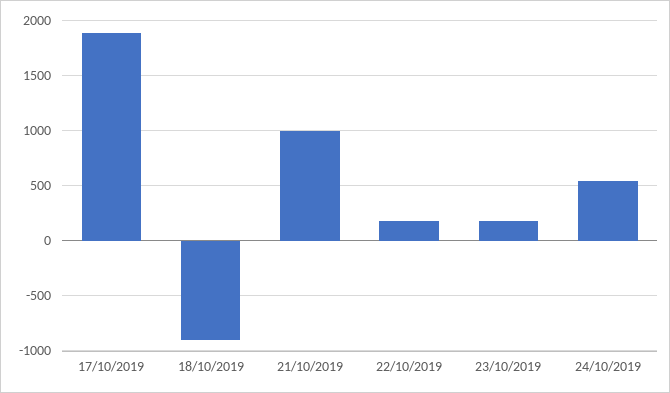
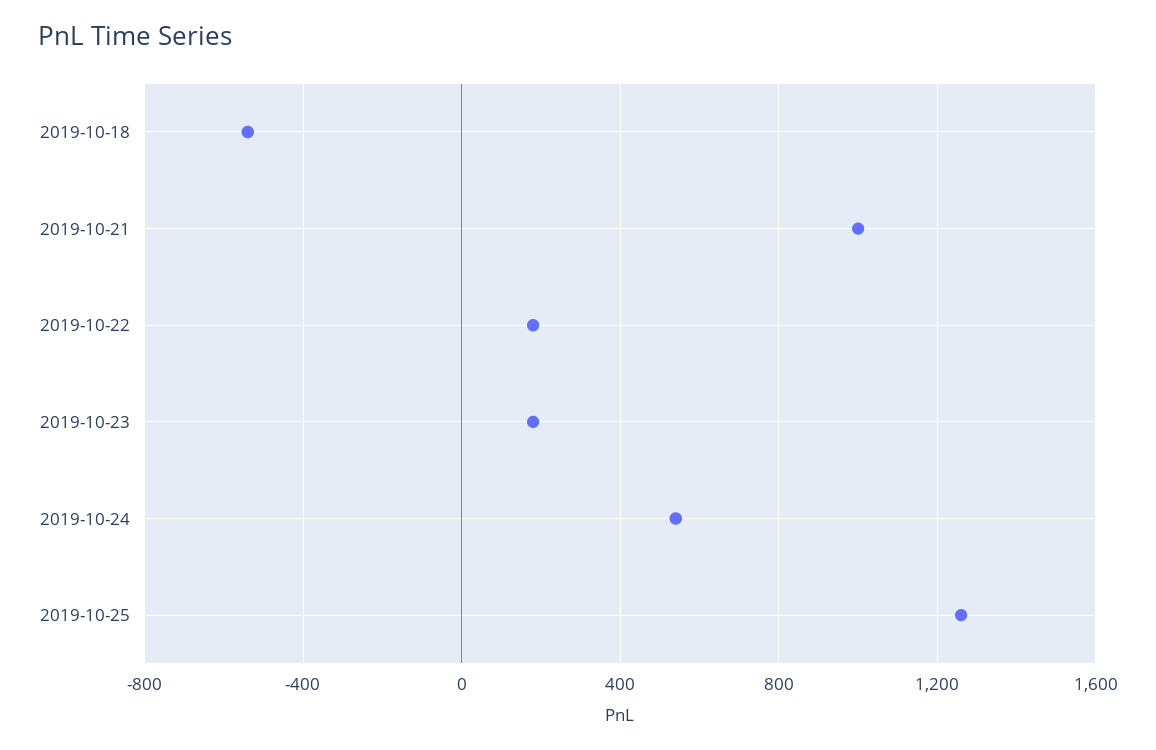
17/10/2019: 1900 -> none
18/10/2019: -900 -> -550
2019-10-25: none -> 1250

